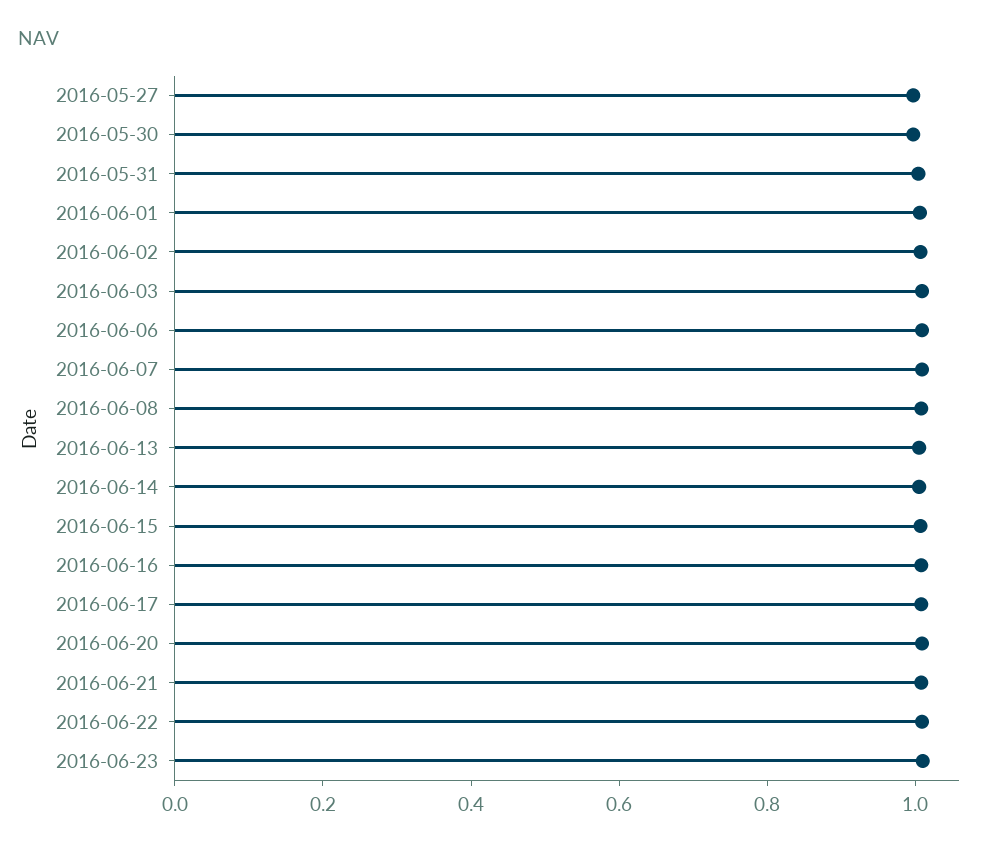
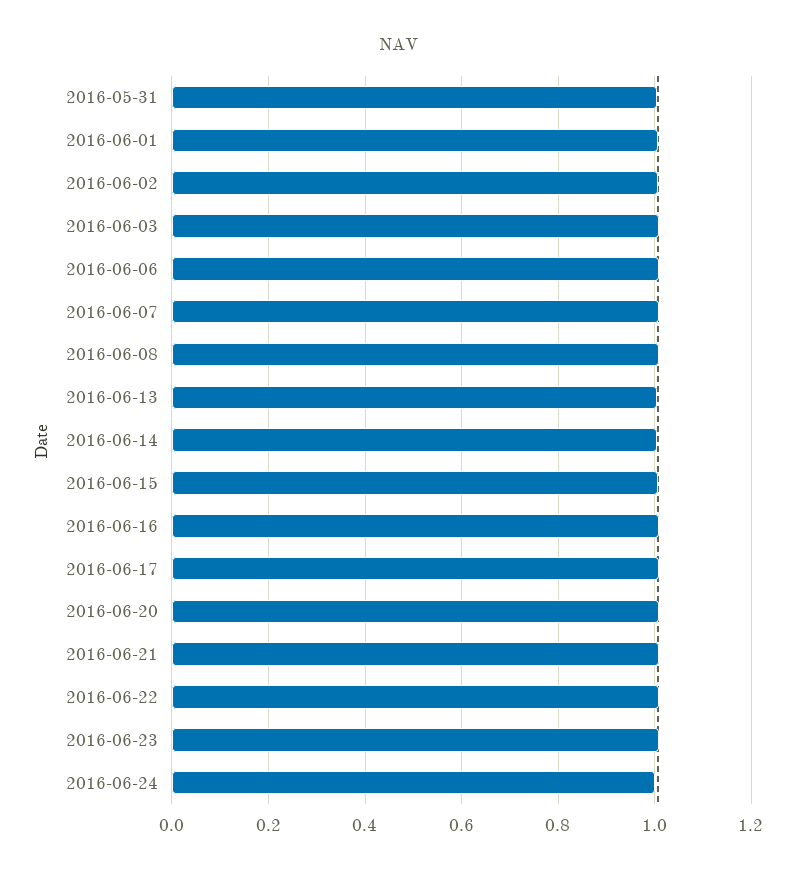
2016-05-27: 1 -> none
2016-05-30: 1 -> none
2016-06-24: none -> 1

